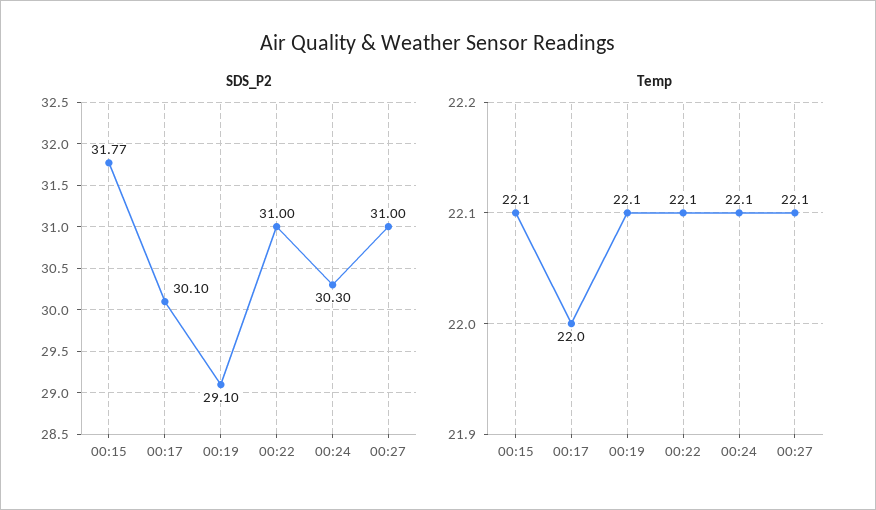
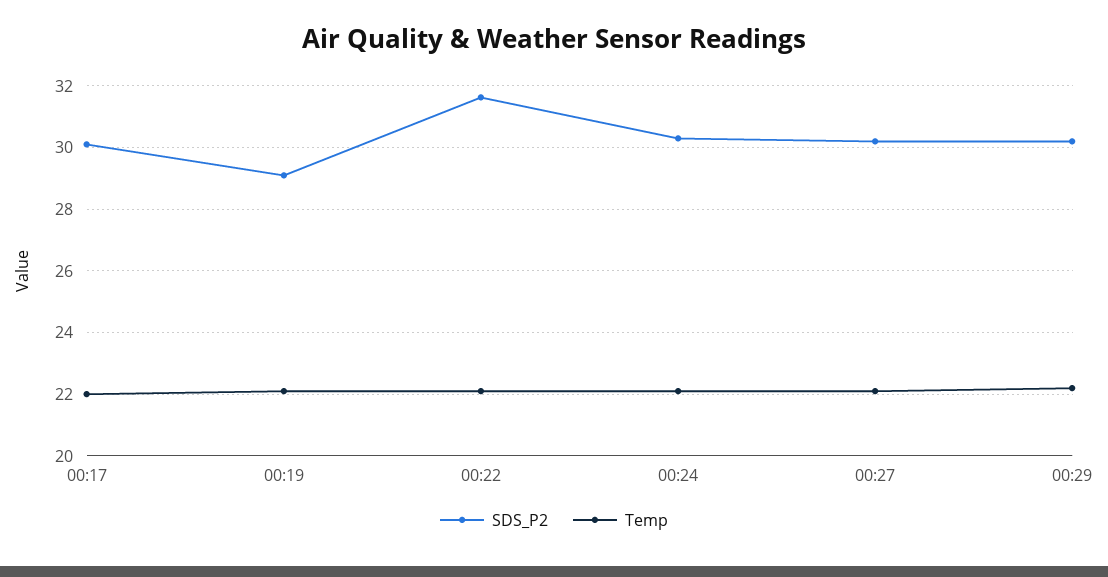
SDS_P2, 00:15: 31.77 -> none
SDS_P2, 00:22: 31 -> 31.6
SDS_P2, 00:27: 31 -> 30.2
Temp, 00:15: 22.1 -> none
SDS_P2, 00:29: none -> 30.2
Temp, 00:29: none -> 22.2

